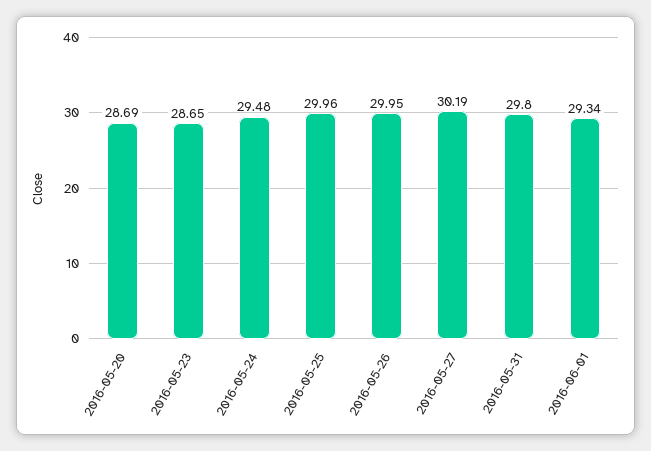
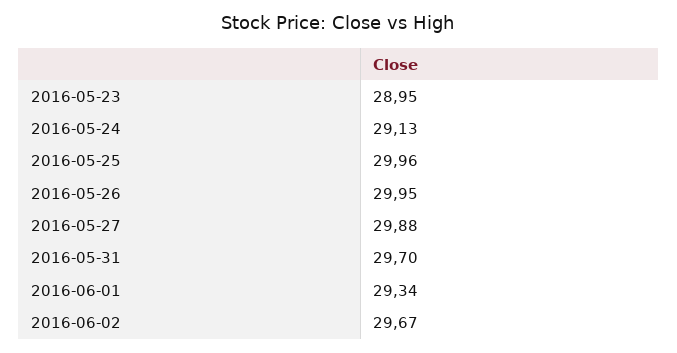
2016-05-20: 28.69 -> none
2016-05-23: 28.65 -> 28.95
2016-05-24: 29.48 -> 29.13
2016-05-27: 30.19 -> 29.88
2016-05-31: 29.8 -> 29.7
2016-06-02: none -> 29.67

